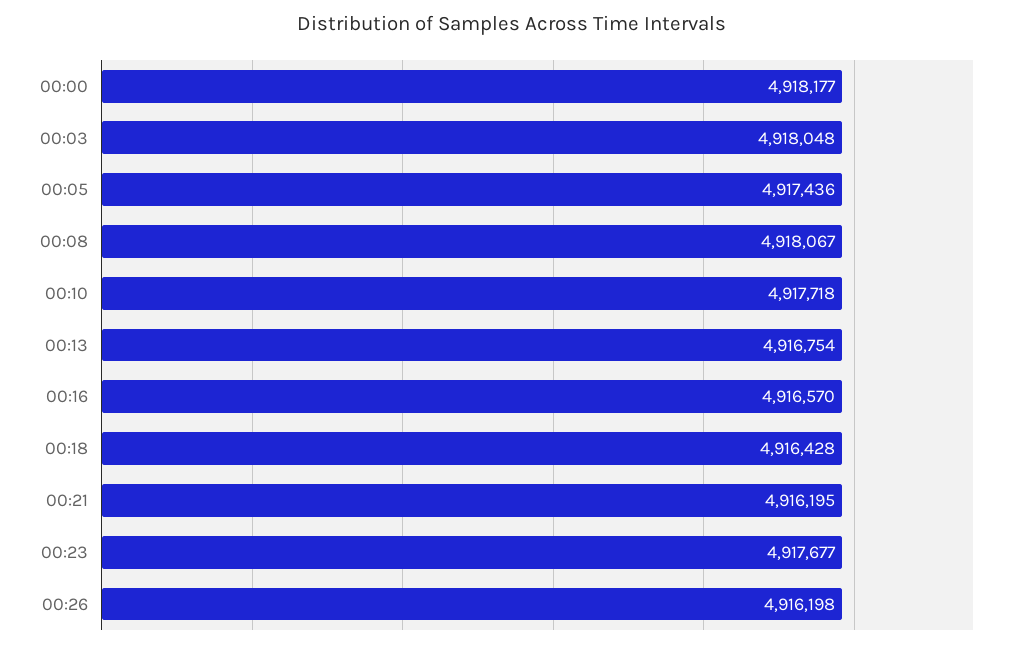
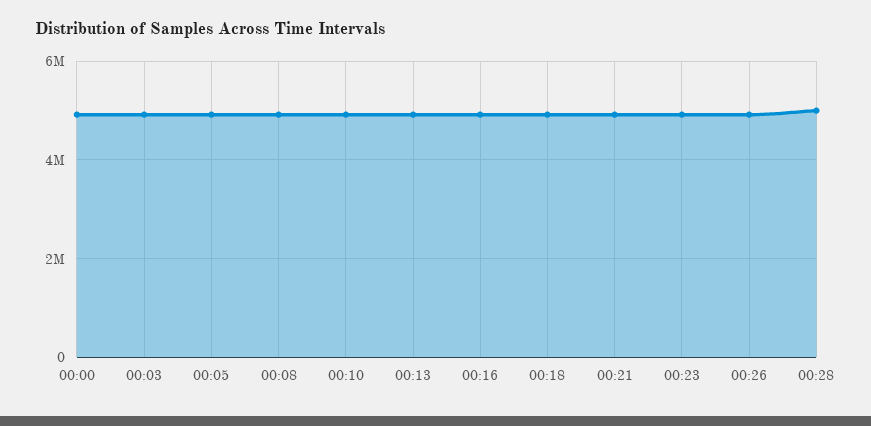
00:28: none -> 5000000

